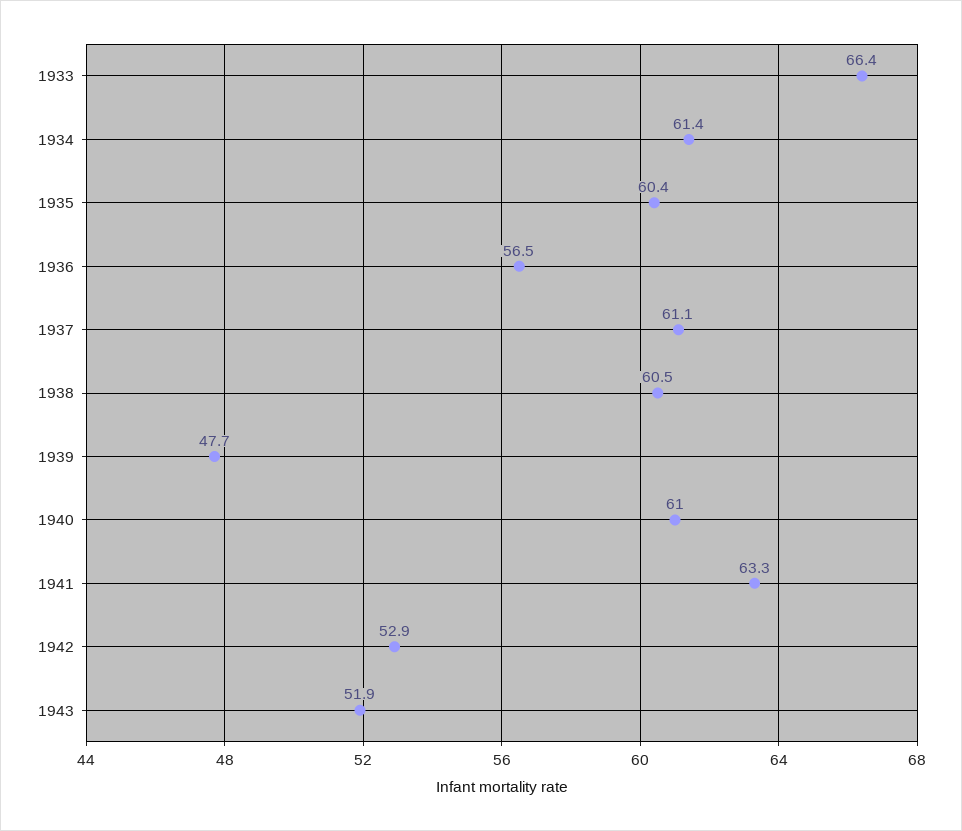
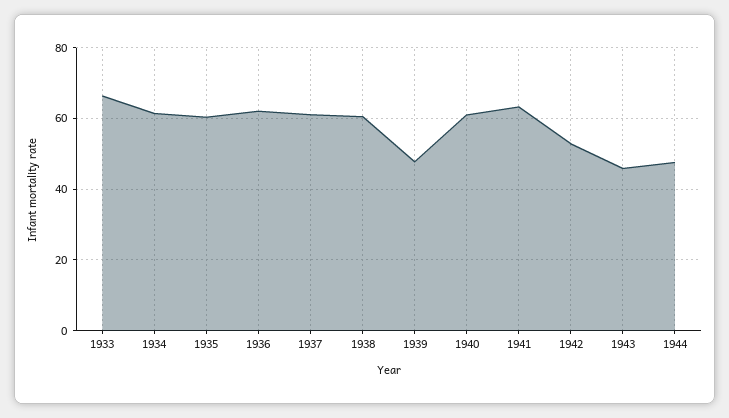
1936: 56.5 -> 62
1943: 51.9 -> 46
1944: none -> 48

